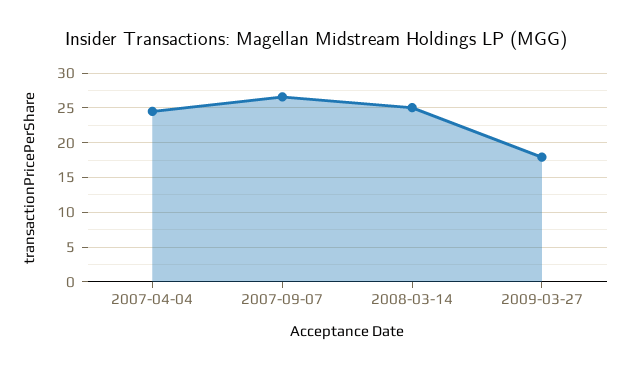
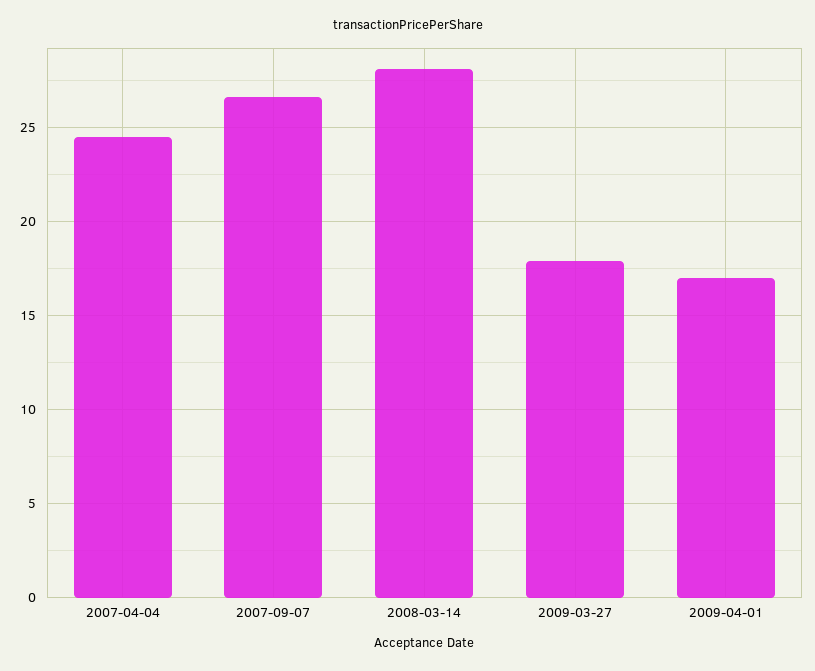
2008-03-14: 25 -> 28
2009-04-01: none -> 17

